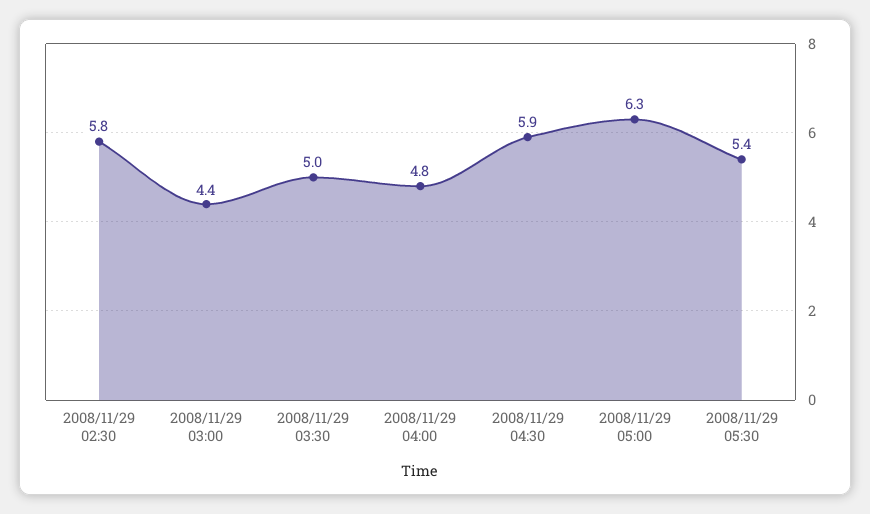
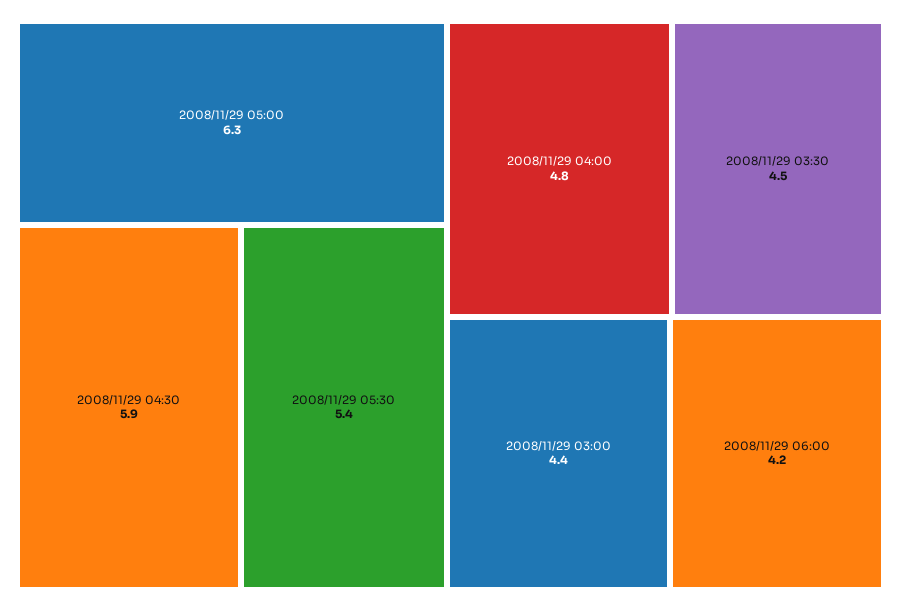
2008/11/29 02:30: 5.8 -> none
2008/11/29 03:30: 5 -> 4.5
2008/11/29 06:00: none -> 4.2

